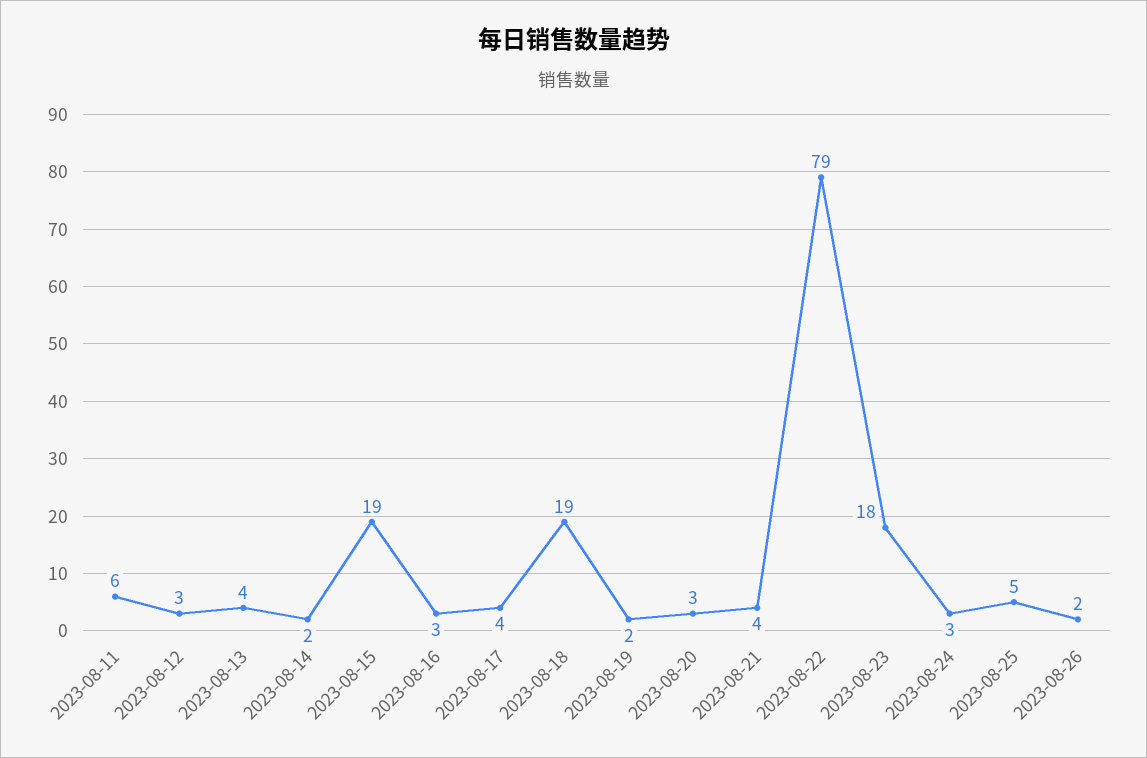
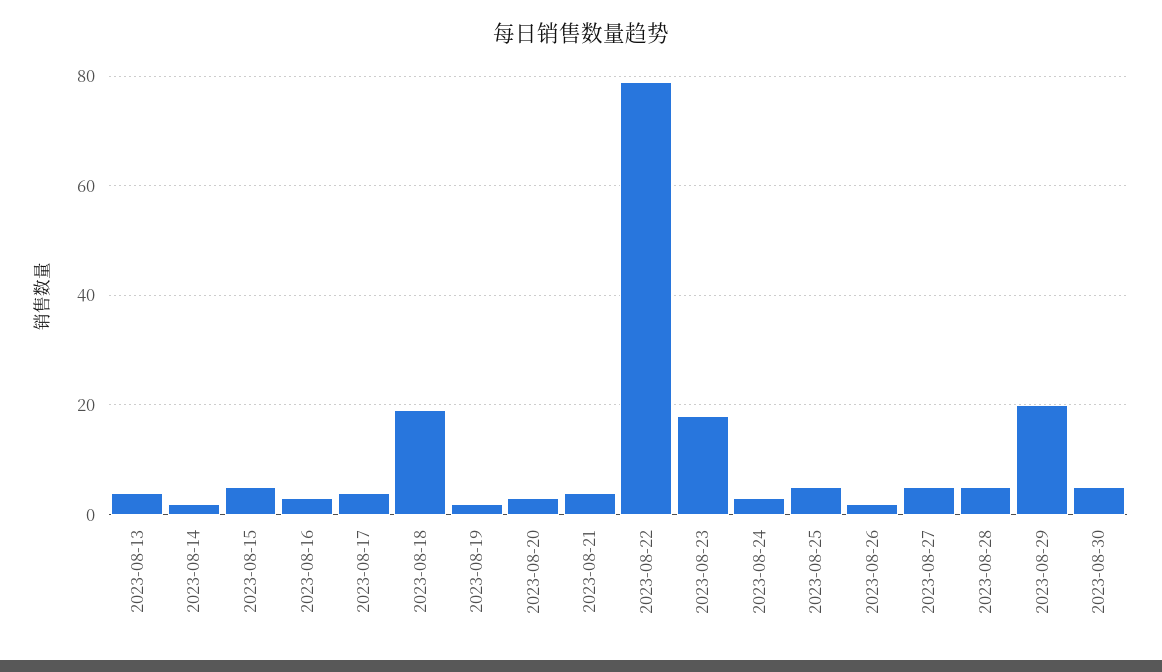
2023-08-11: 6 -> none
2023-08-12: 3 -> none
2023-08-15: 19 -> 5
2023-08-27: none -> 5
2023-08-28: none -> 5
2023-08-29: none -> 20
2023-08-30: none -> 5

